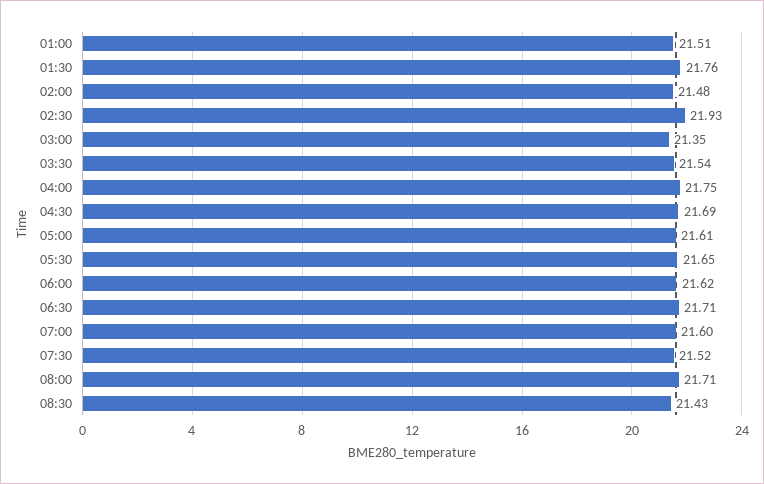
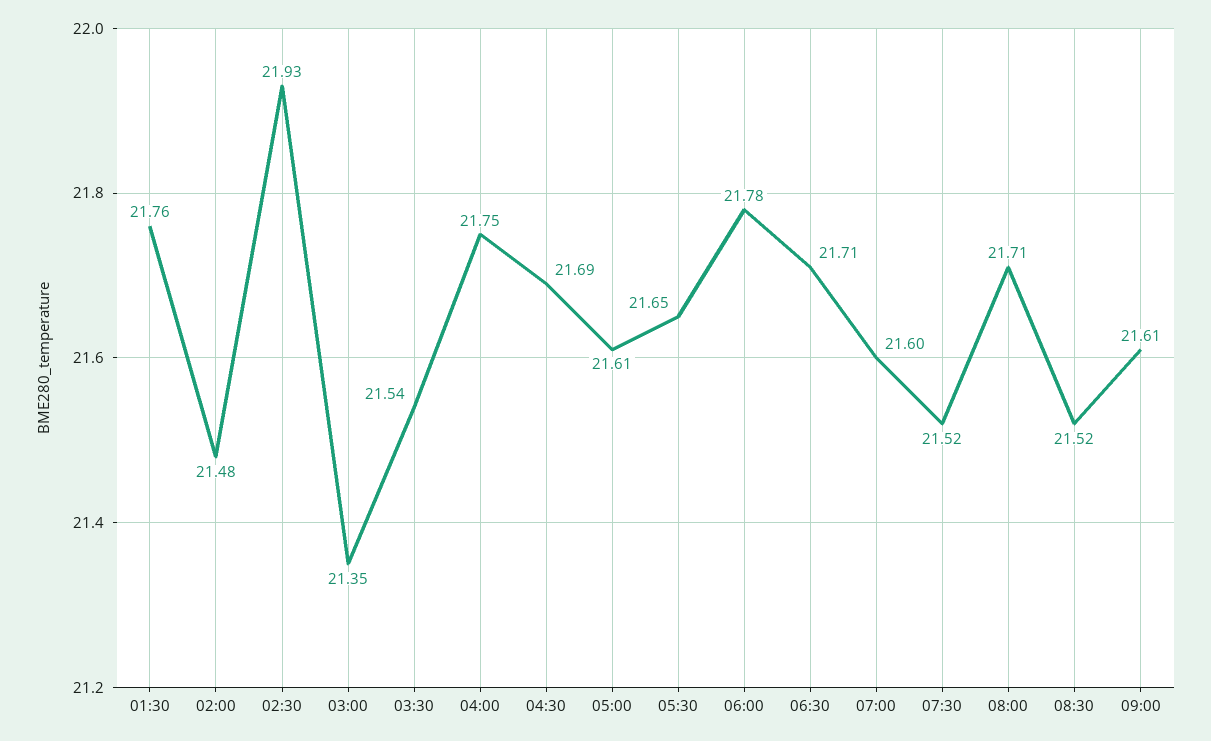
01:00: 21.51 -> none
06:00: 21.62 -> 21.78
08:30: 21.43 -> 21.52
09:00: none -> 21.61

